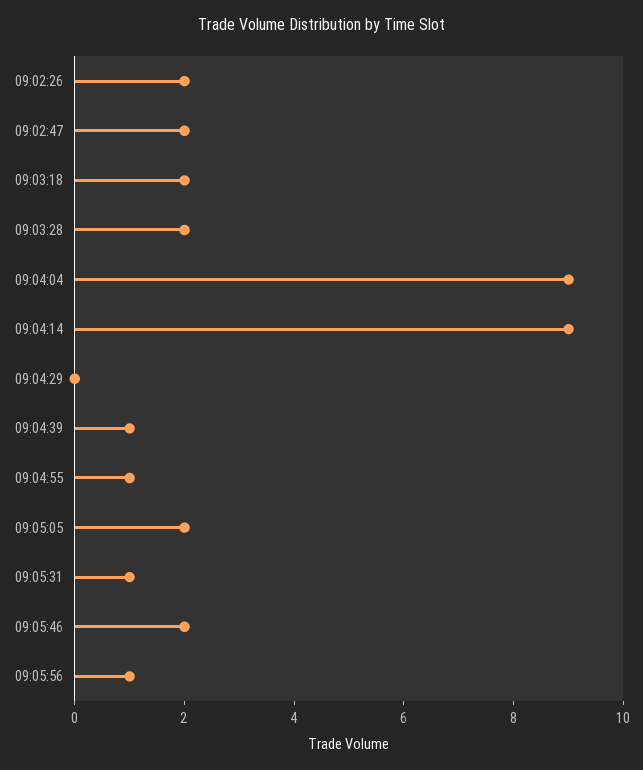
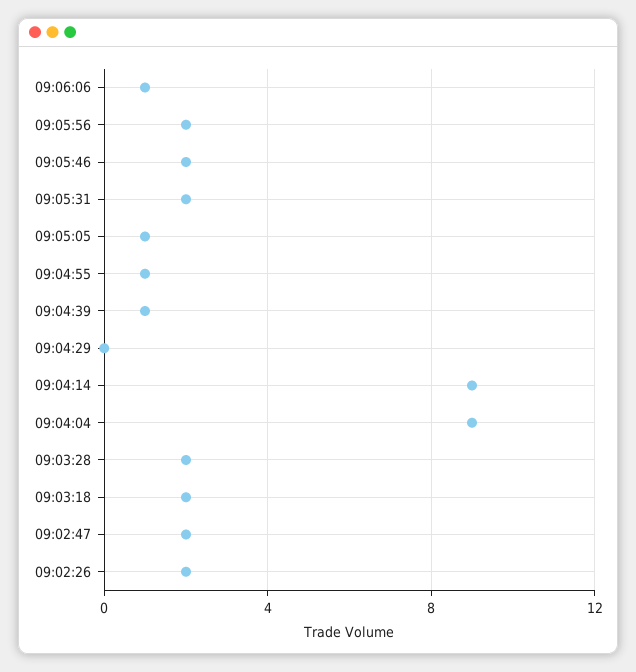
09:05:05: 2 -> 1
09:05:31: 1 -> 2
09:05:56: 1 -> 2
09:06:06: none -> 1

